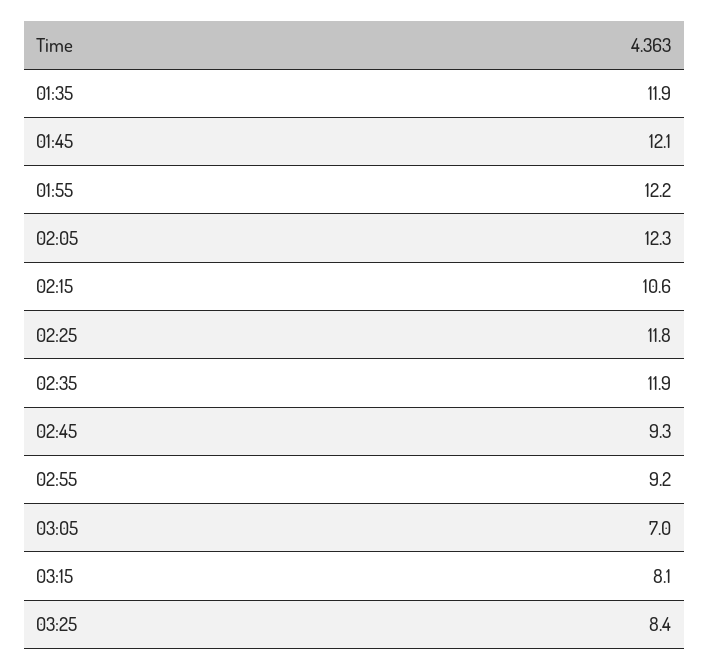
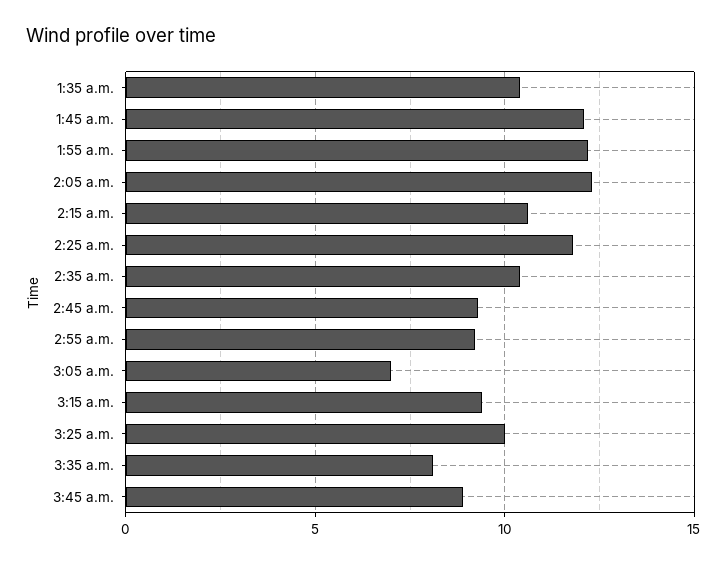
01:35: 11.9 -> 10.5
02:35: 11.9 -> 10.5
03:15: 8.1 -> 9.5
03:25: 8.4 -> 10
3:35 a.m.: none -> 8
3:45 a.m.: none -> 9

